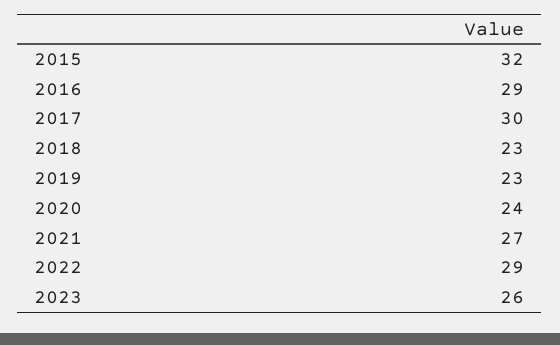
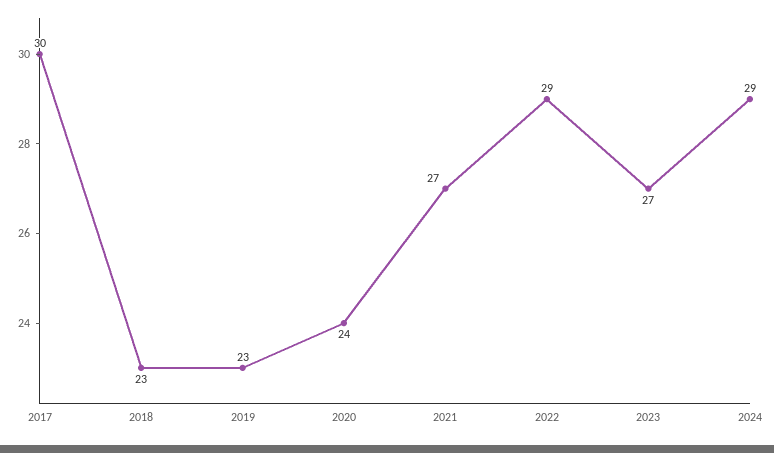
2015: 32 -> none
2016: 29 -> none
2023: 26 -> 27
2024: none -> 29

